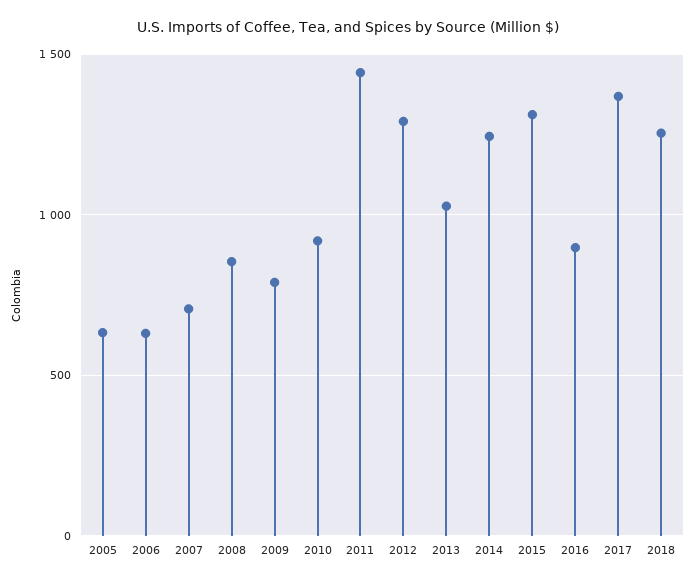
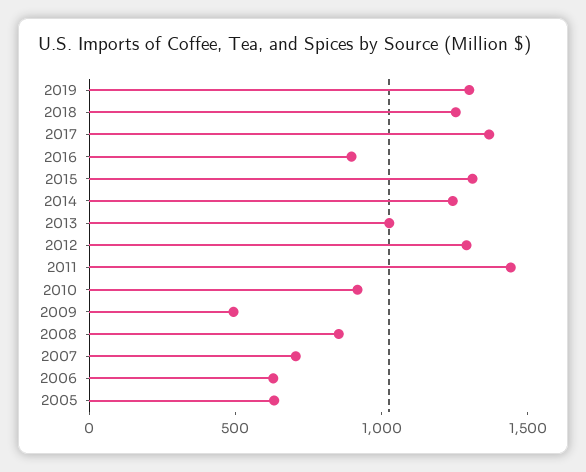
2009: 800 -> 500
2019: none -> 1300

